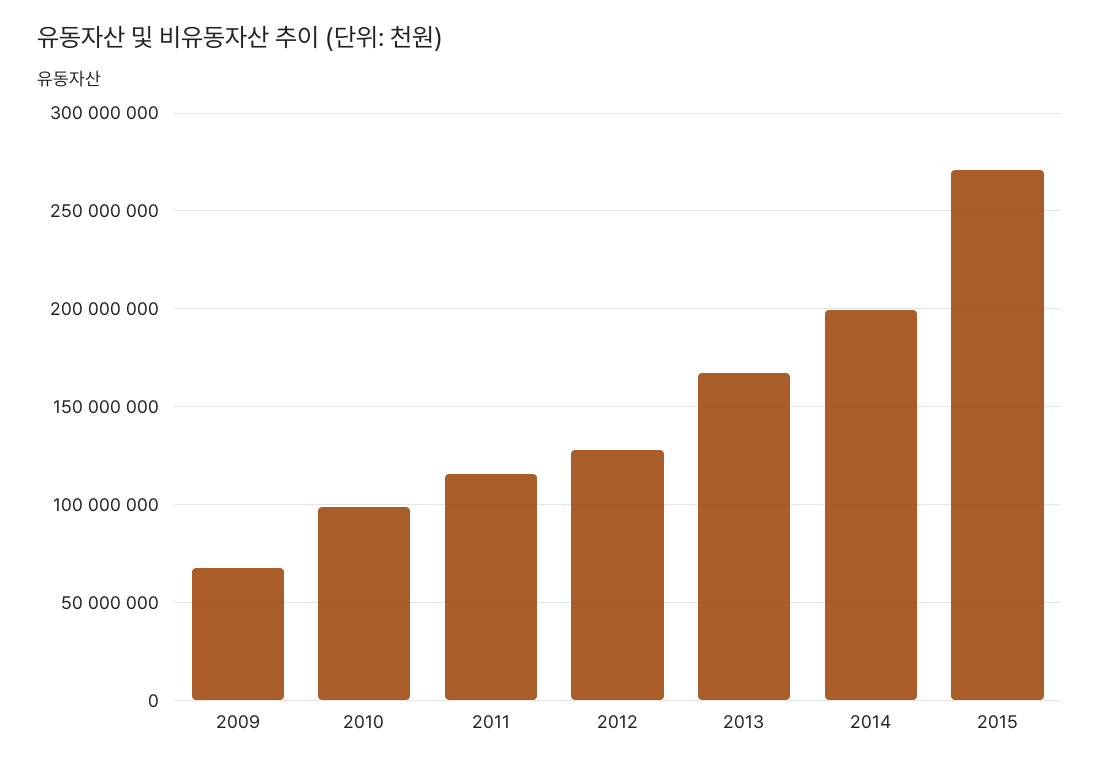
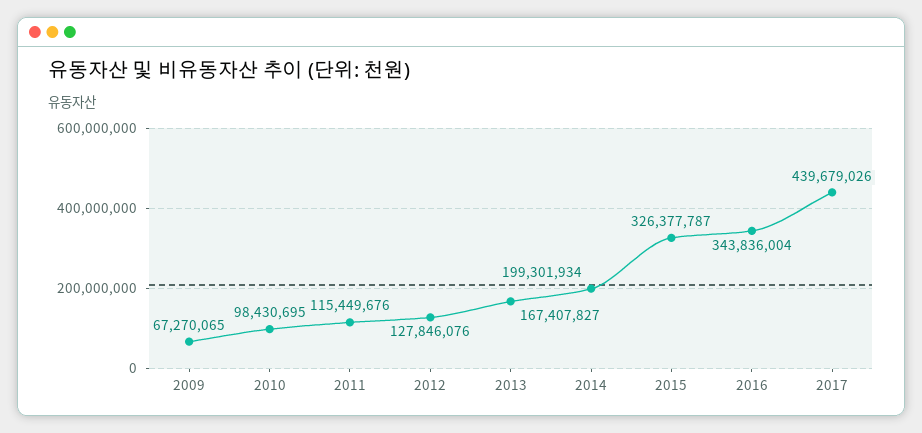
2015: 270000000 -> 326377787
2016: none -> 343836004
2017: none -> 439679026

